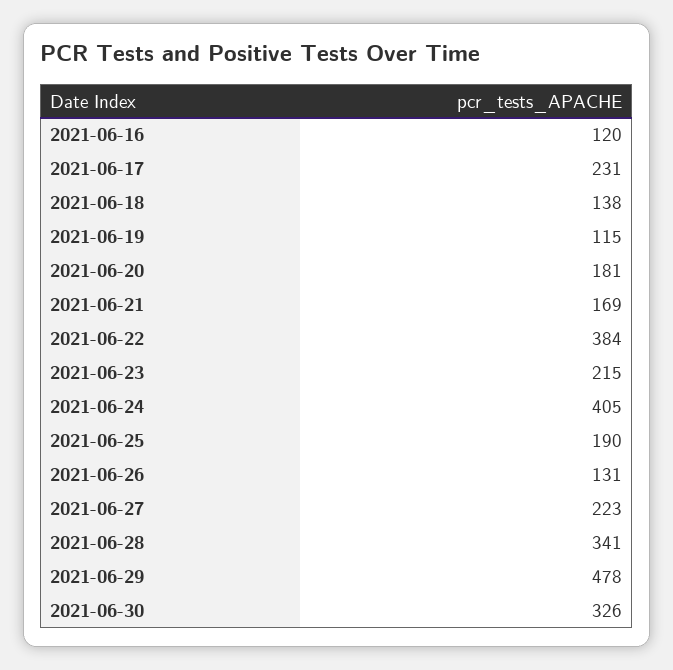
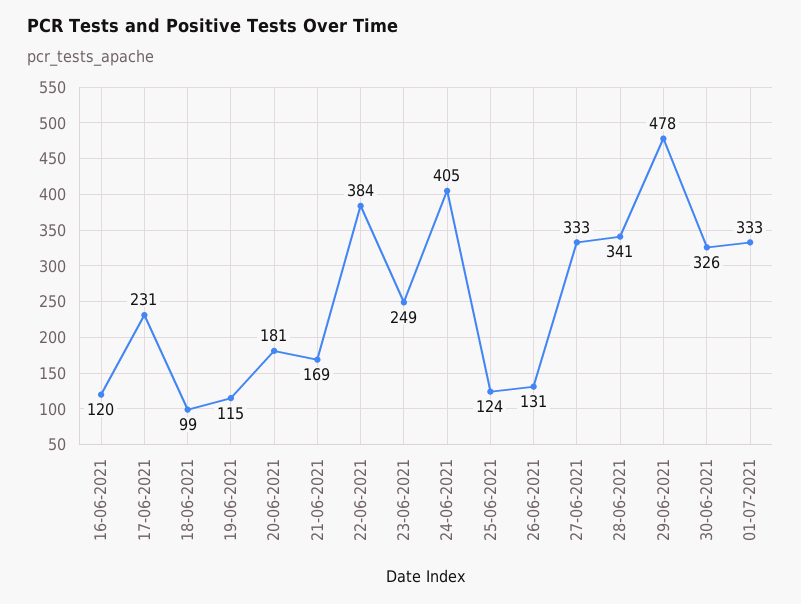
2021-06-18: 138 -> 99
2021-06-23: 215 -> 249
2021-06-25: 190 -> 124
2021-06-27: 223 -> 333
01-07-2021: none -> 333

